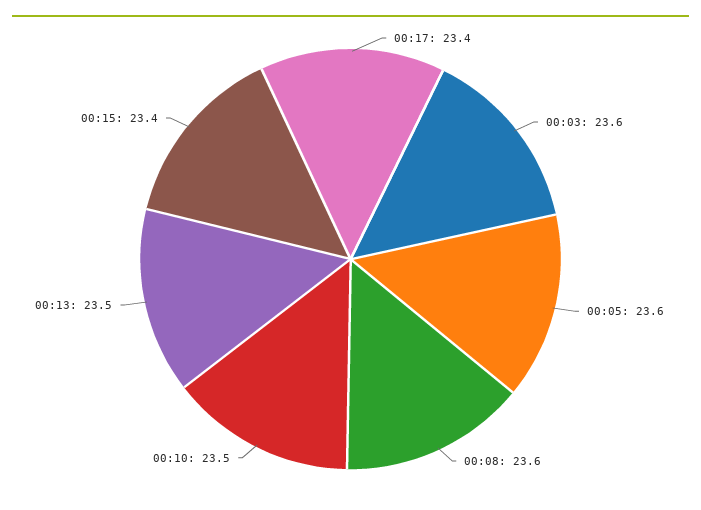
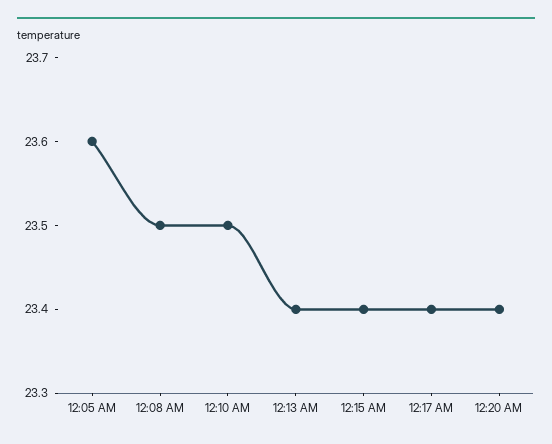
00:03: 23.6 -> none
00:08: 23.6 -> 23.5
00:13: 23.5 -> 23.4
12:20 AM: none -> 23.4

